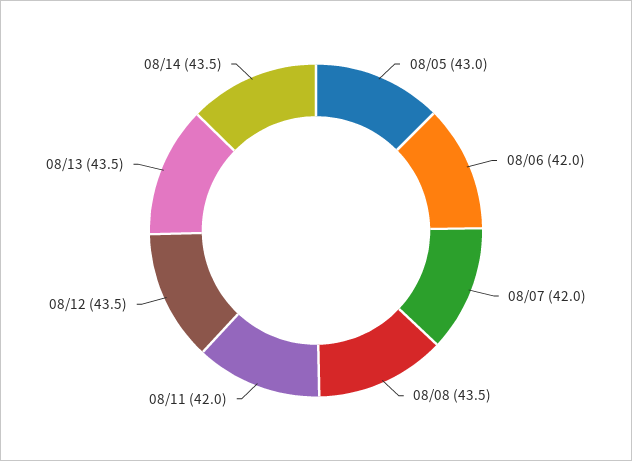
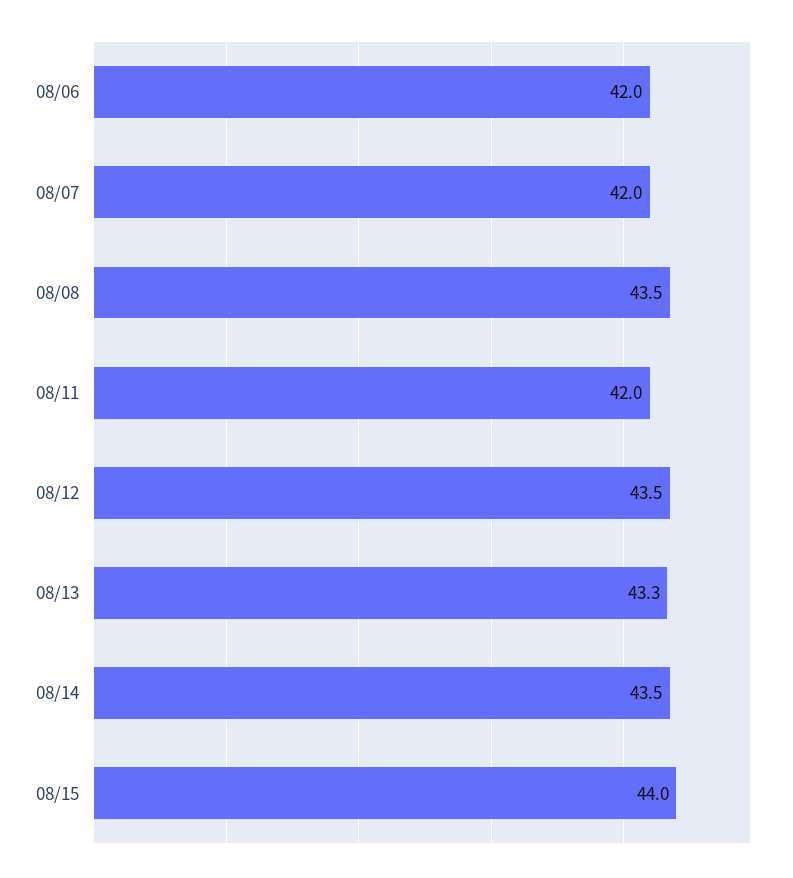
08/05: 43 -> none
08/13: 43.5 -> 43.3
08/15: none -> 44

